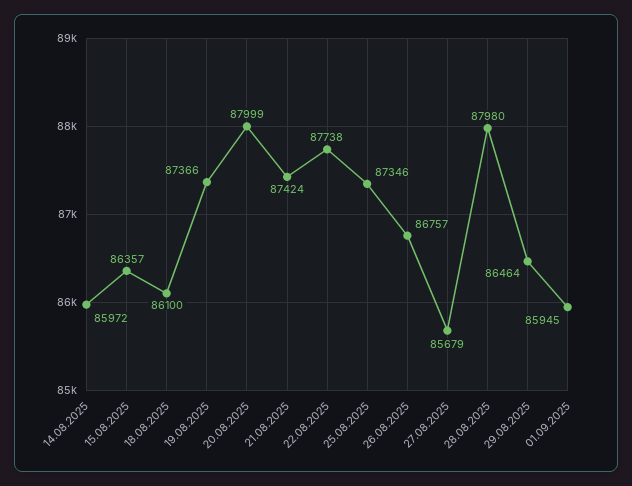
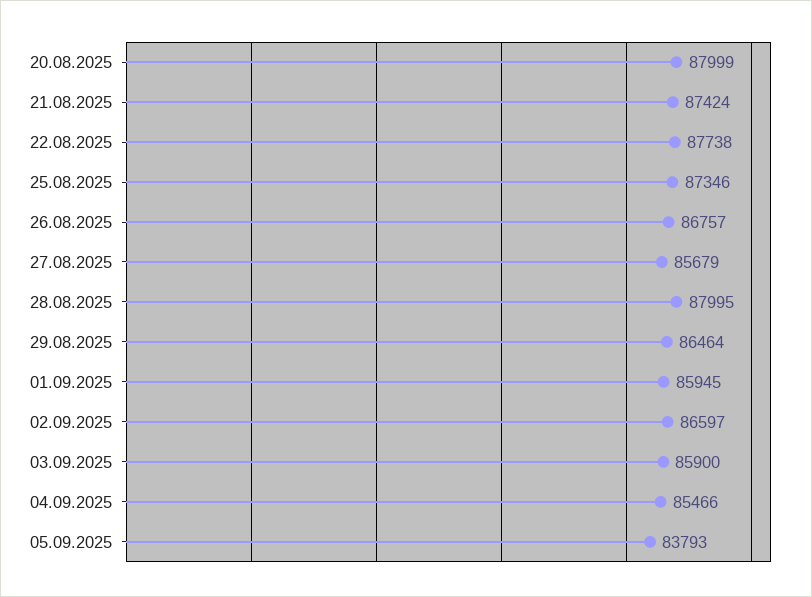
14.08.2025: 85972 -> none
15.08.2025: 86357 -> none
18.08.2025: 86100 -> none
19.08.2025: 87366 -> none
28.08.2025: 87980 -> 87995
02.09.2025: none -> 86597
03.09.2025: none -> 85900
04.09.2025: none -> 85466
05.09.2025: none -> 83793

